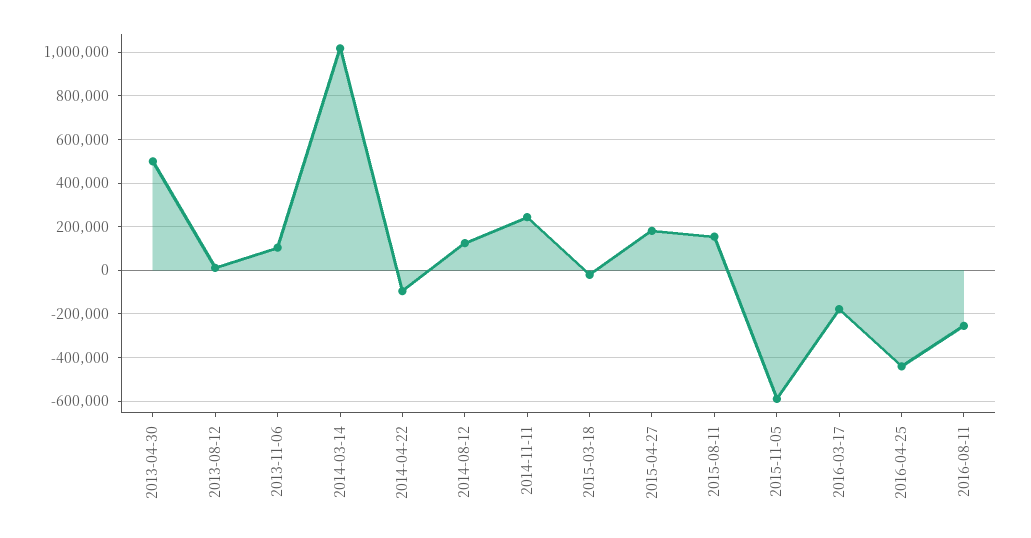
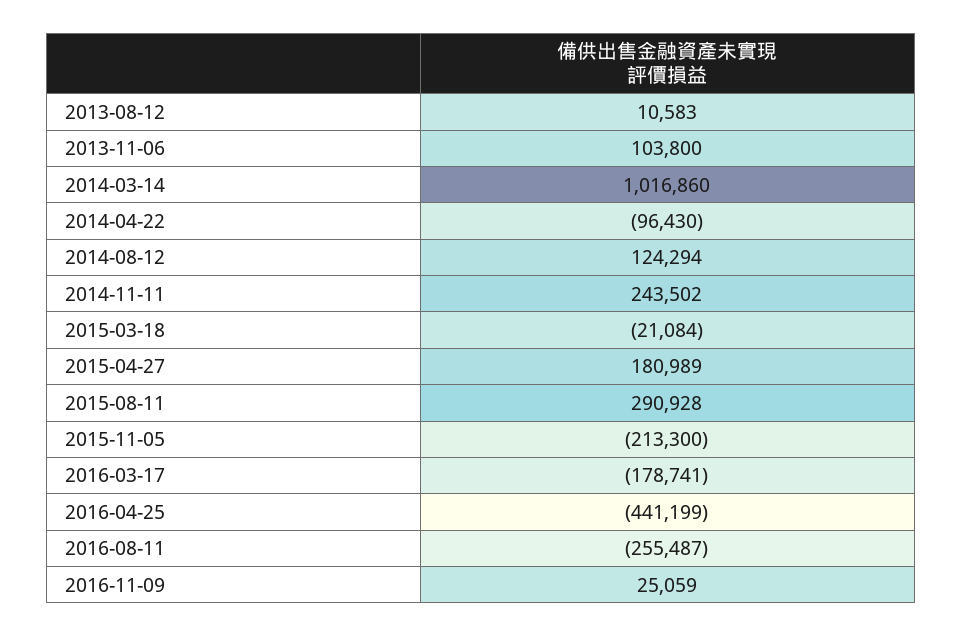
2013-04-30: 500000 -> none
2015-08-11: 150000 -> 290928
2015-11-05: -600000 -> -213300
2016-11-09: none -> 25059

